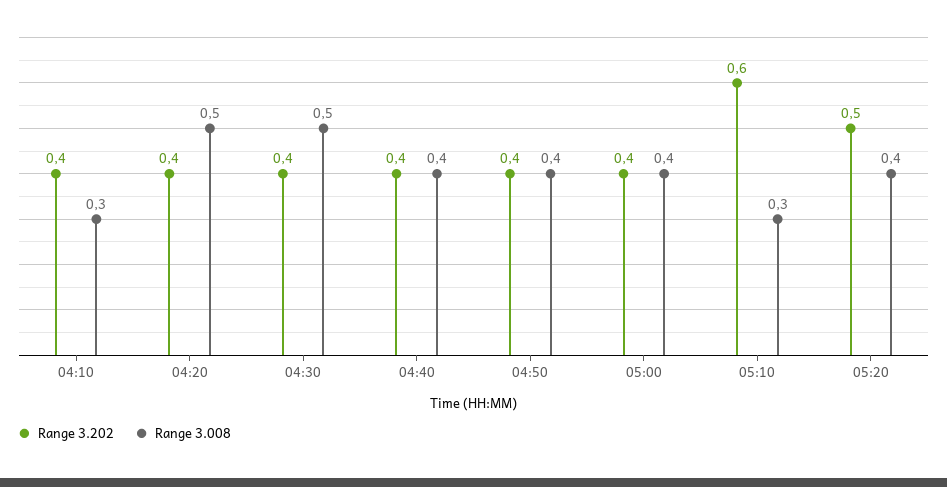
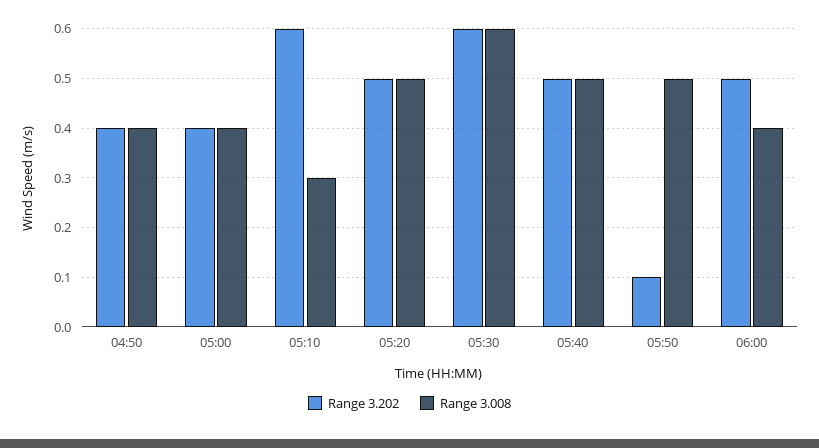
Range 3.202, 04:10: 0.4 -> none
Range 3.008, 04:10: 0.3 -> none
Range 3.202, 04:20: 0.4 -> none
Range 3.008, 04:20: 0.5 -> none
Range 3.202, 04:30: 0.4 -> none
Range 3.008, 04:30: 0.5 -> none
Range 3.202, 04:40: 0.4 -> none
Range 3.008, 04:40: 0.4 -> none
Range 3.008, 05:20: 0.4 -> 0.5
Range 3.202, 05:30: none -> 0.6
Range 3.008, 05:30: none -> 0.6
Range 3.202, 05:40: none -> 0.5
Range 3.008, 05:40: none -> 0.5
Range 3.202, 05:50: none -> 0.1
Range 3.008, 05:50: none -> 0.5
Range 3.202, 06:00: none -> 0.5
Range 3.008, 06:00: none -> 0.4

